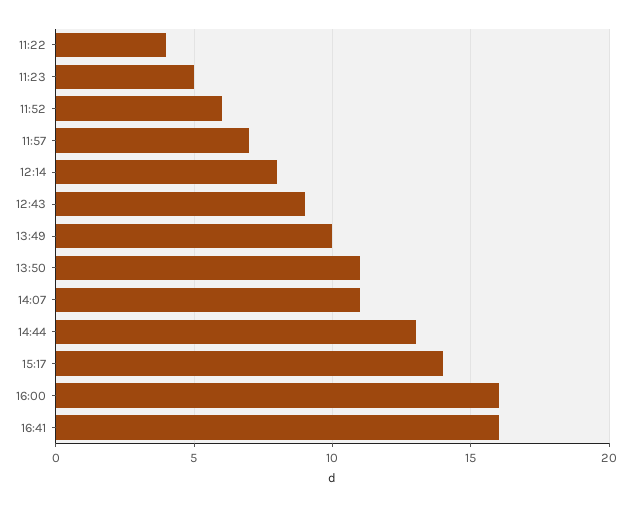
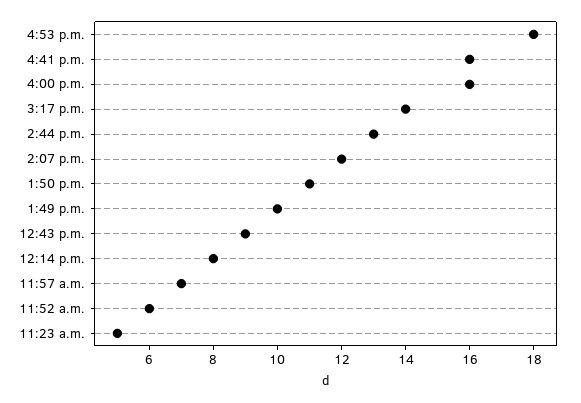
11:22: 4 -> none
14:07: 11 -> 12
4:53 p.m.: none -> 18

